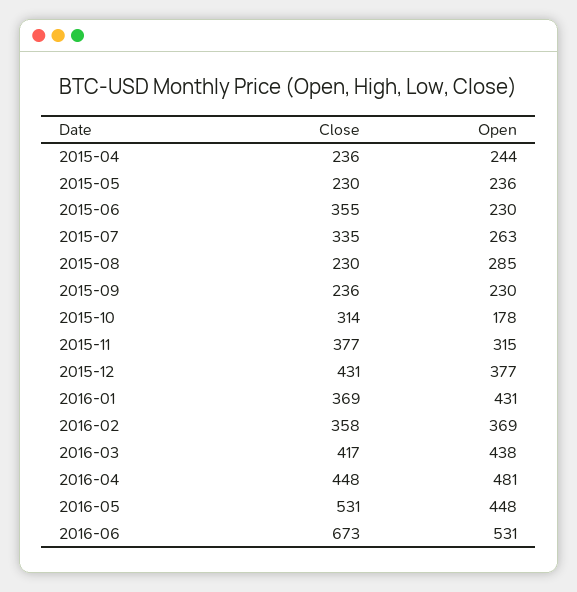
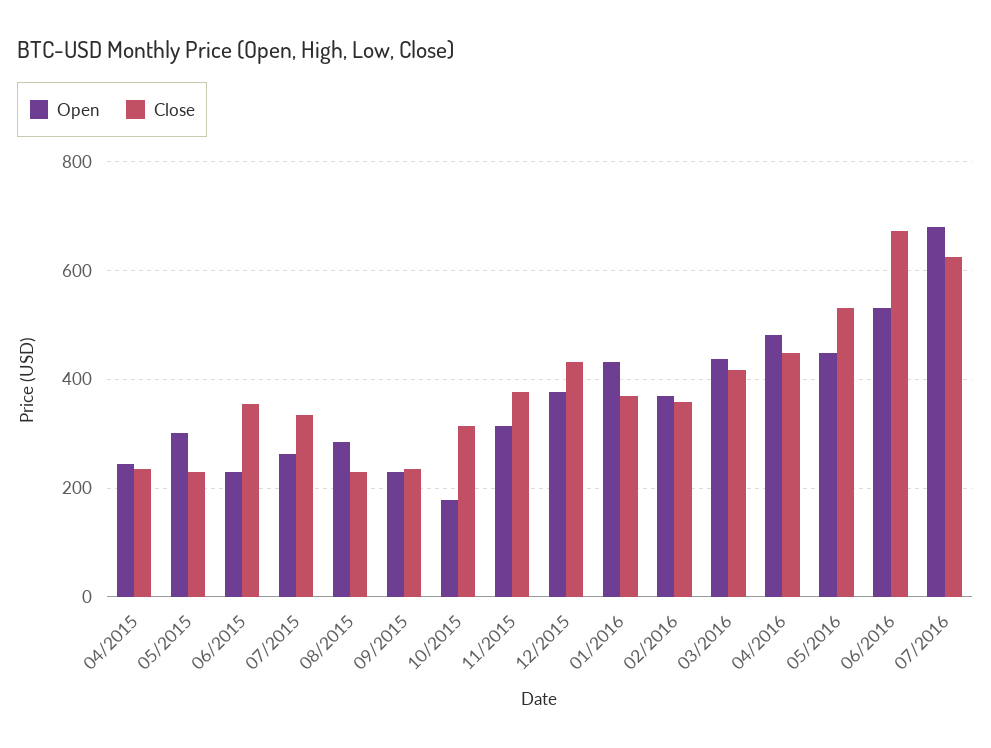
Open, 2015-05: 236 -> 300
Open, 07/2016: none -> 680
Close, 07/2016: none -> 620

